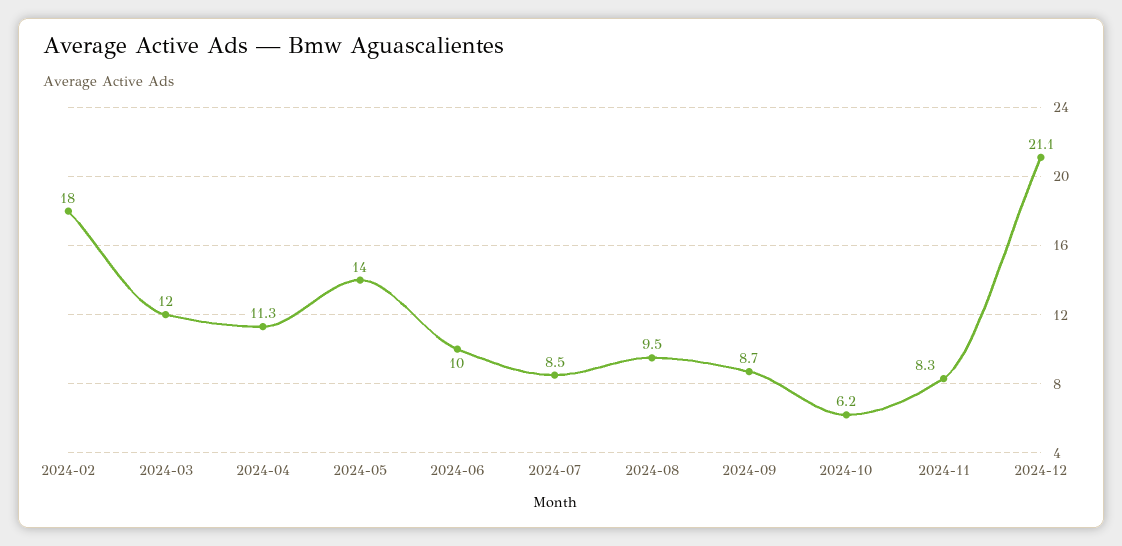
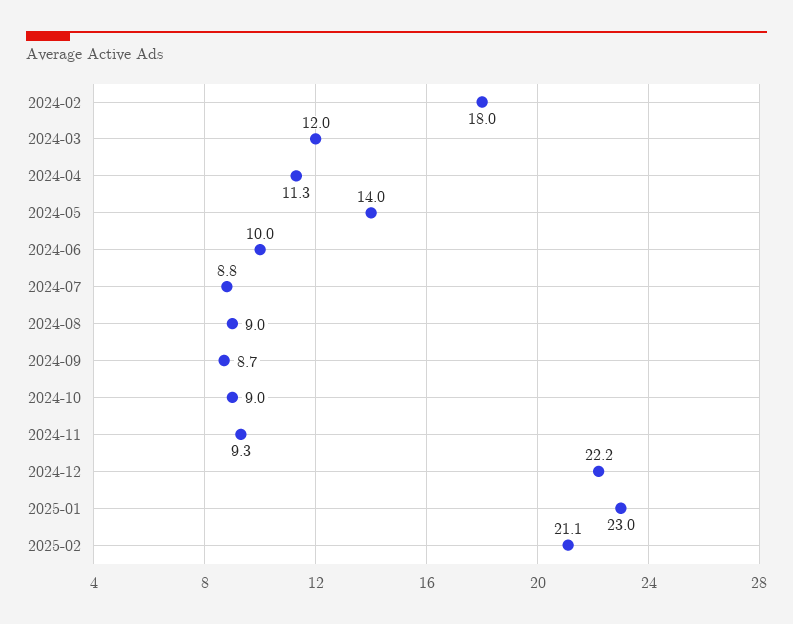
2024-07: 8.5 -> 8.8
2024-08: 9.5 -> 9
2024-10: 6.2 -> 9
2024-11: 8.3 -> 9.3
2024-12: 21.1 -> 22.2
2025-01: none -> 23
2025-02: none -> 21.1

